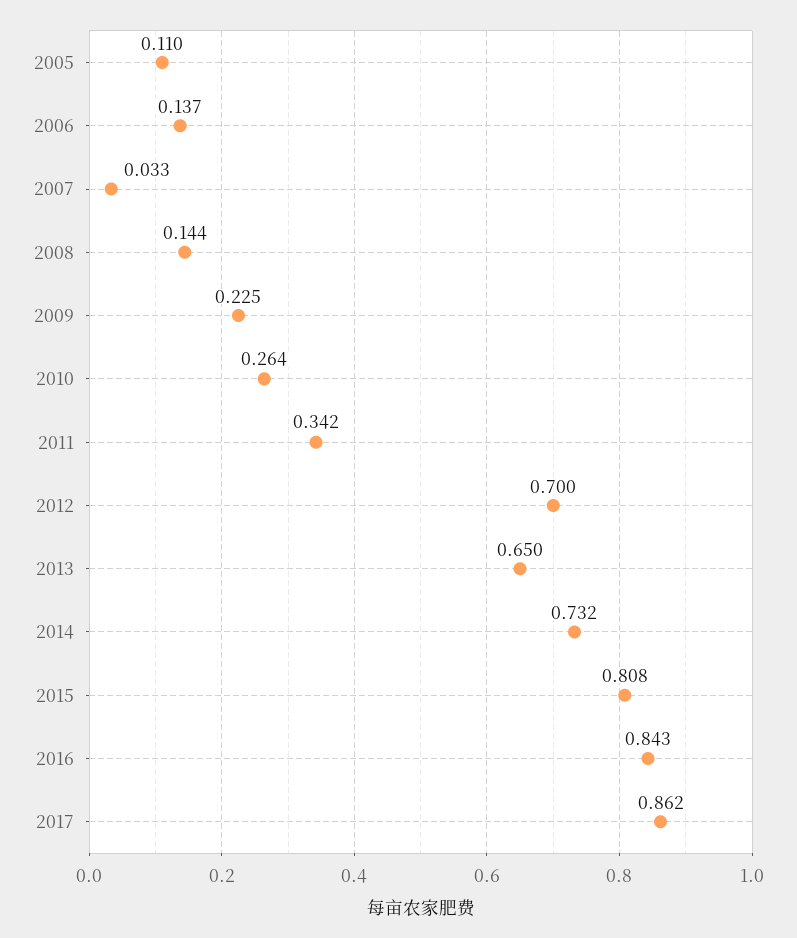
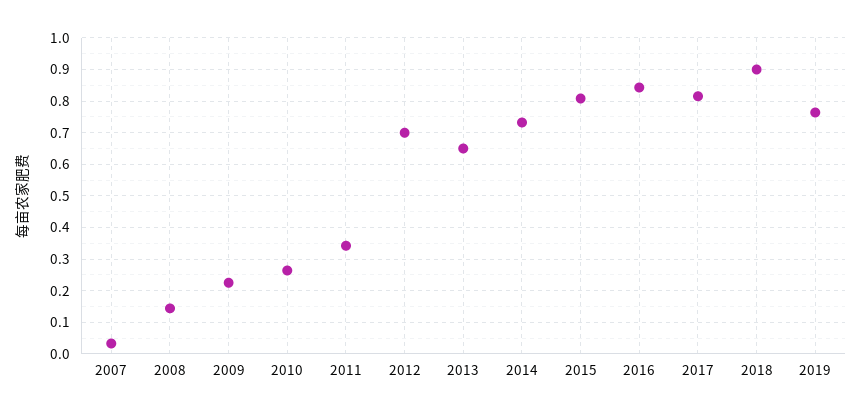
2005: 0.11 -> none
2006: 0.137 -> none
2017: 0.862 -> 0.82
2018: none -> 0.9
2019: none -> 0.76

